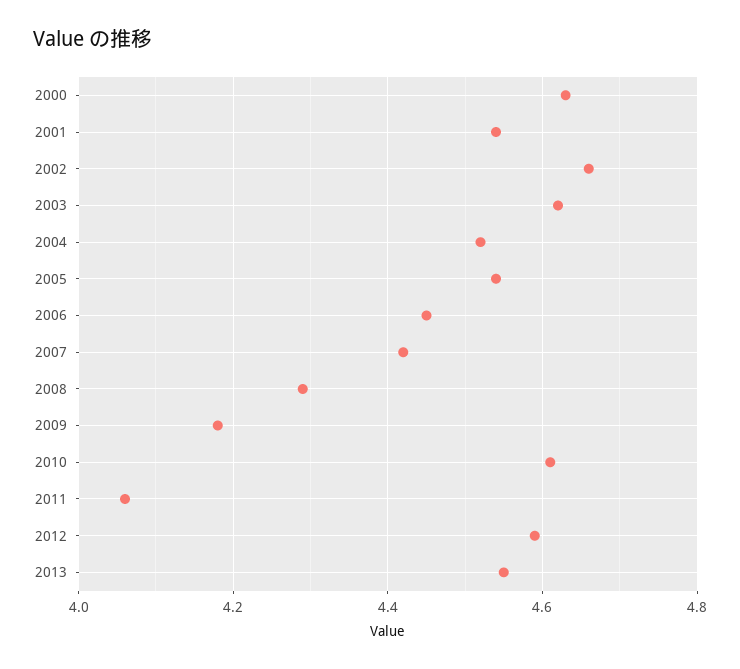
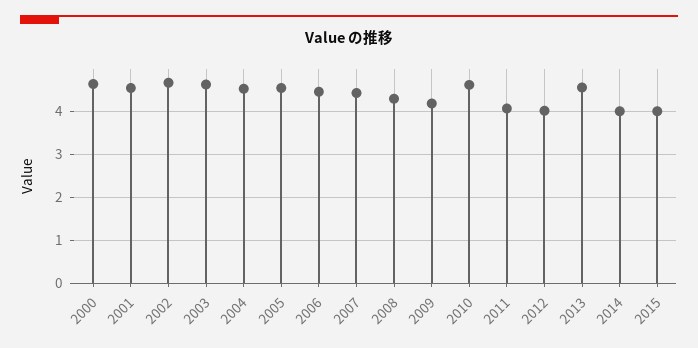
2012: 4.6 -> 4
2014: none -> 4
2015: none -> 4

